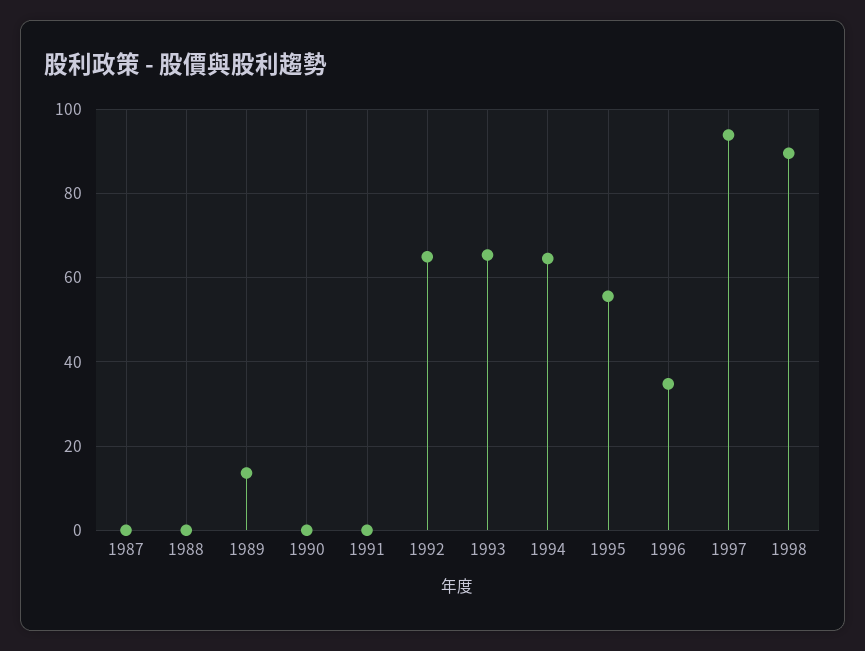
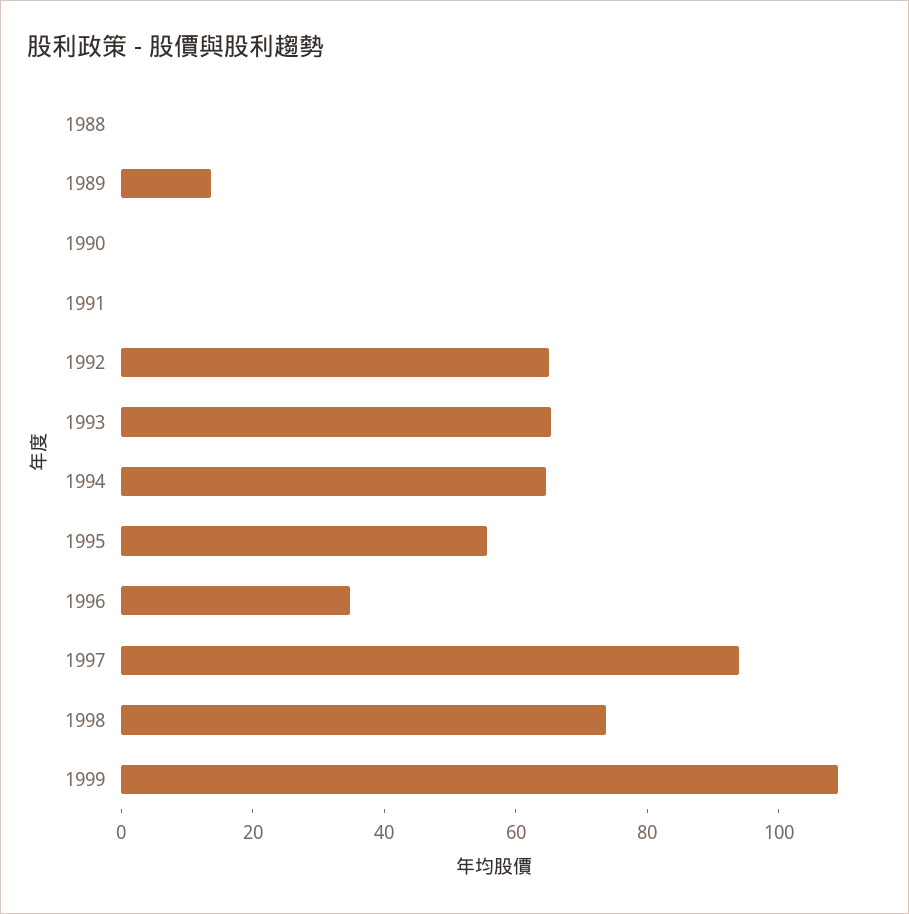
1987: 0 -> none
1998: 90 -> 75
1999: none -> 110

